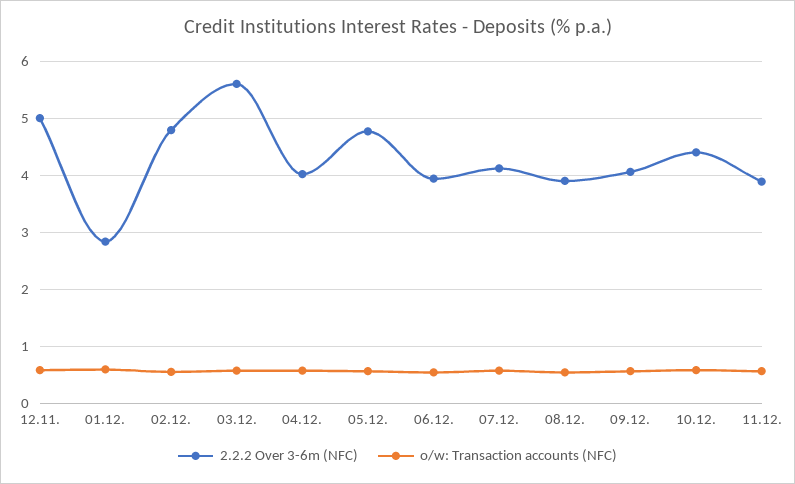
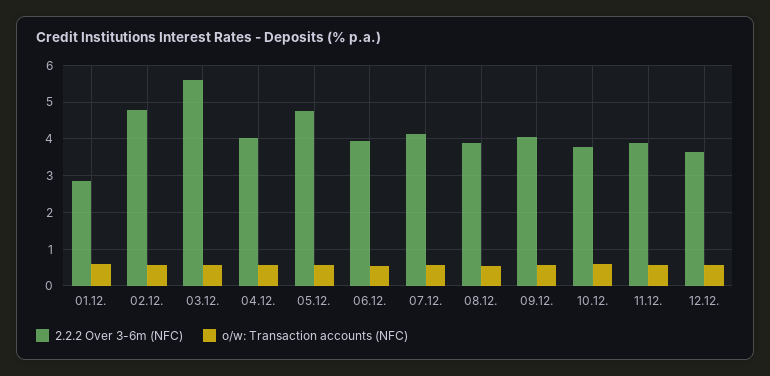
2.2.2 Over 3-6m (NFC), 12.11.: 5 -> none
o/w: Transaction accounts (NFC), 12.11.: 0.6 -> none
2.2.2 Over 3-6m (NFC), 10.12.: 4.4 -> 3.8
2.2.2 Over 3-6m (NFC), 12.12.: none -> 3.6
o/w: Transaction accounts (NFC), 12.12.: none -> 0.6

